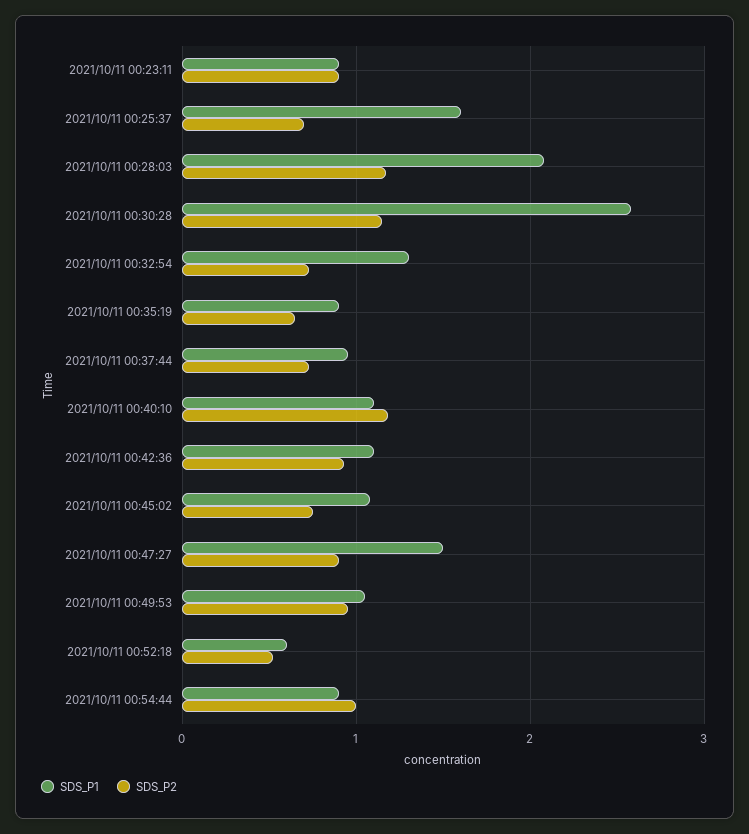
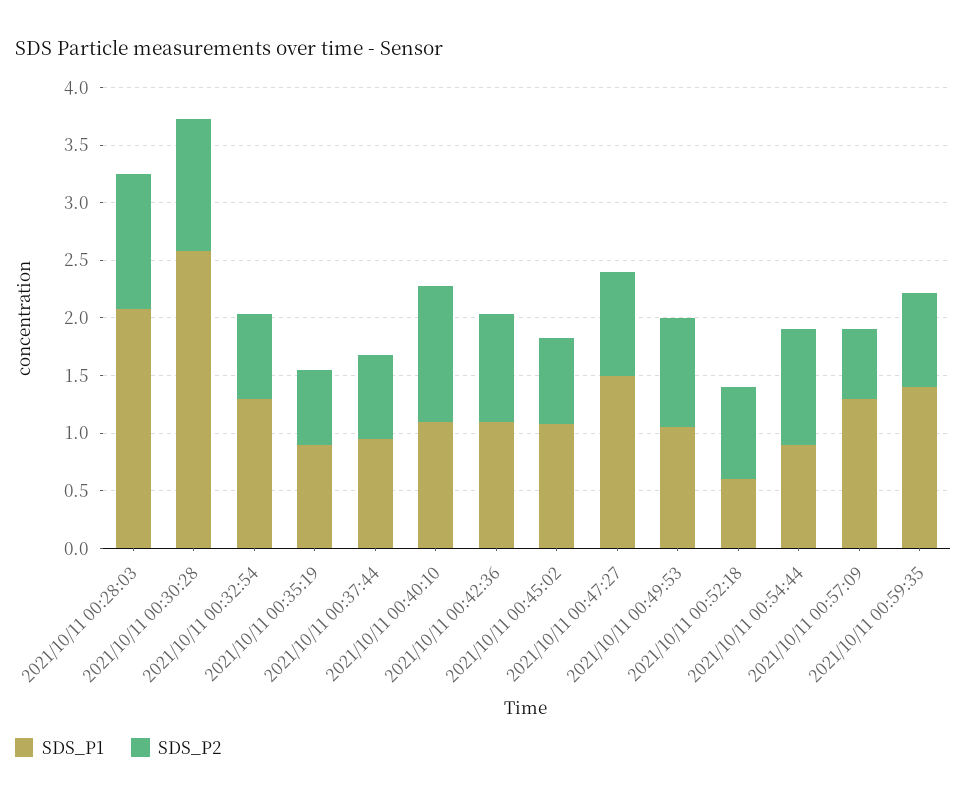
SDS_P1, 2021/10/11 00:23:11: 0.9 -> none
SDS_P2, 2021/10/11 00:23:11: 0.9 -> none
SDS_P1, 2021/10/11 00:25:37: 1.6 -> none
SDS_P2, 2021/10/11 00:25:37: 0.7 -> none
SDS_P2, 2021/10/11 00:52:18: 0.5 -> 0.8
SDS_P1, 2021/10/11 00:57:09: none -> 1.3
SDS_P2, 2021/10/11 00:57:09: none -> 0.6
SDS_P1, 2021/10/11 00:59:35: none -> 1.4
SDS_P2, 2021/10/11 00:59:35: none -> 0.8

